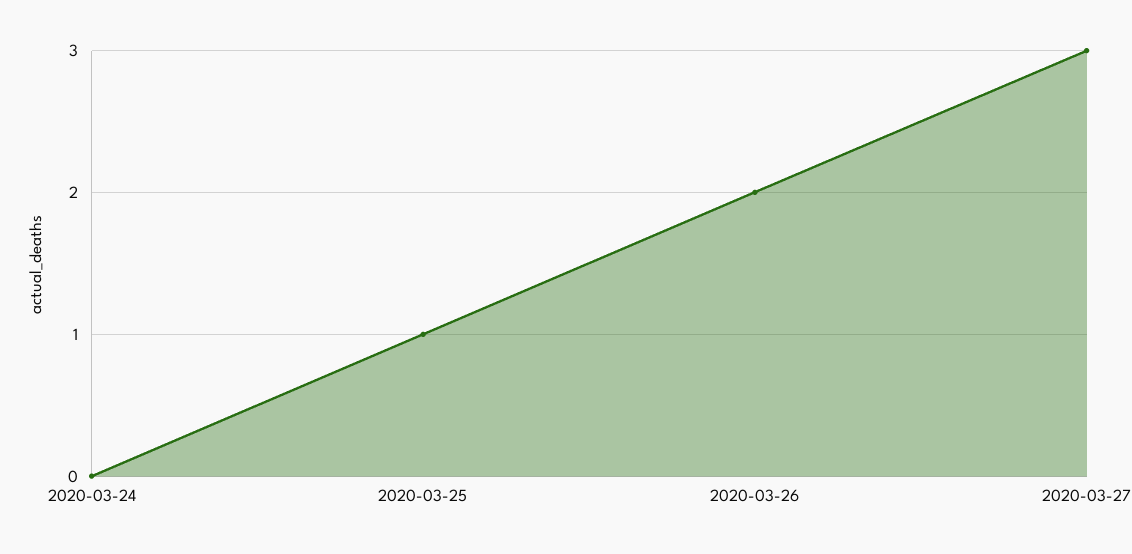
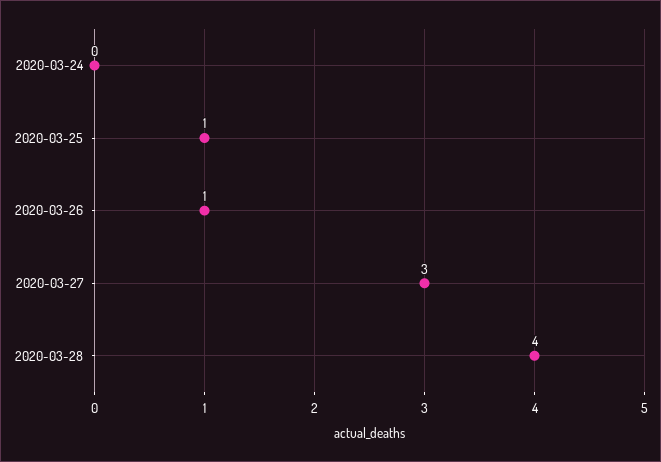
2020-03-26: 2 -> 1
2020-03-28: none -> 4

